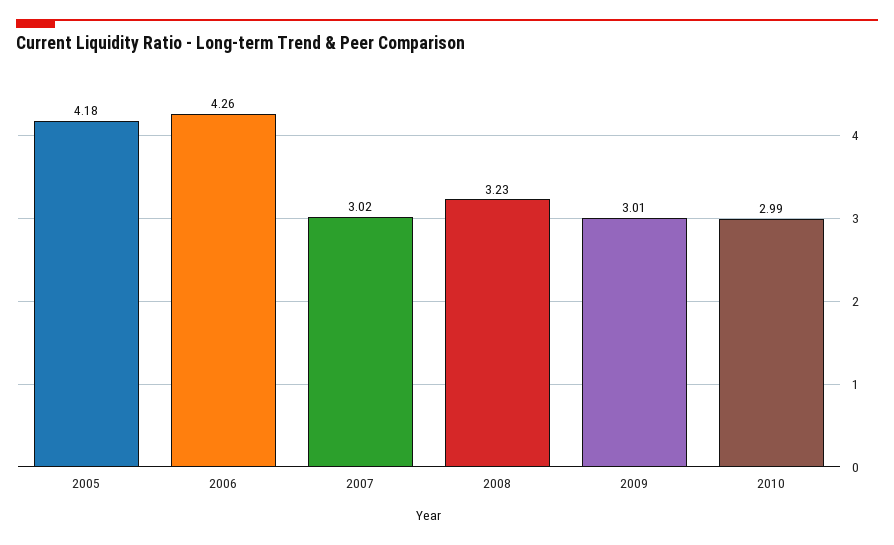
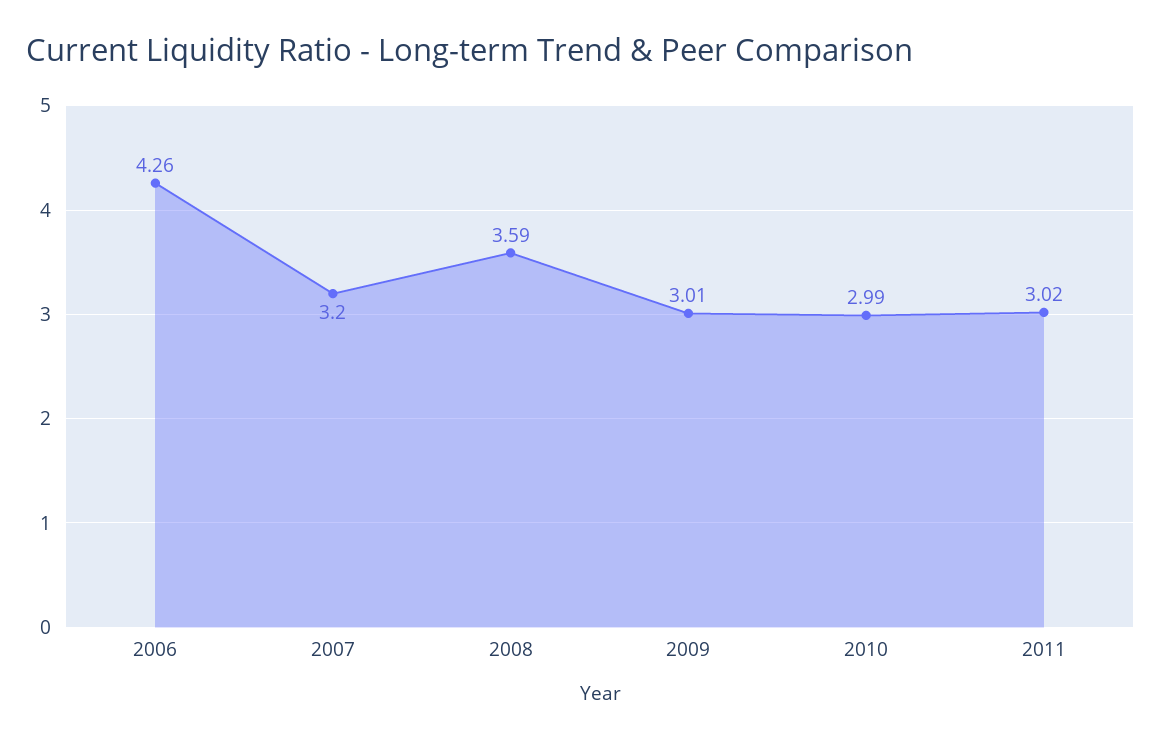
2005: 4.18 -> none
2007: 3.02 -> 3.2
2008: 3.23 -> 3.59
2011: none -> 3.02

